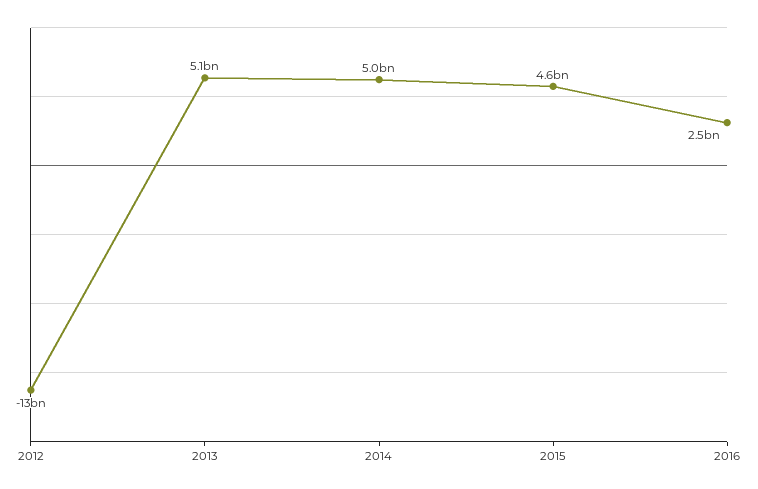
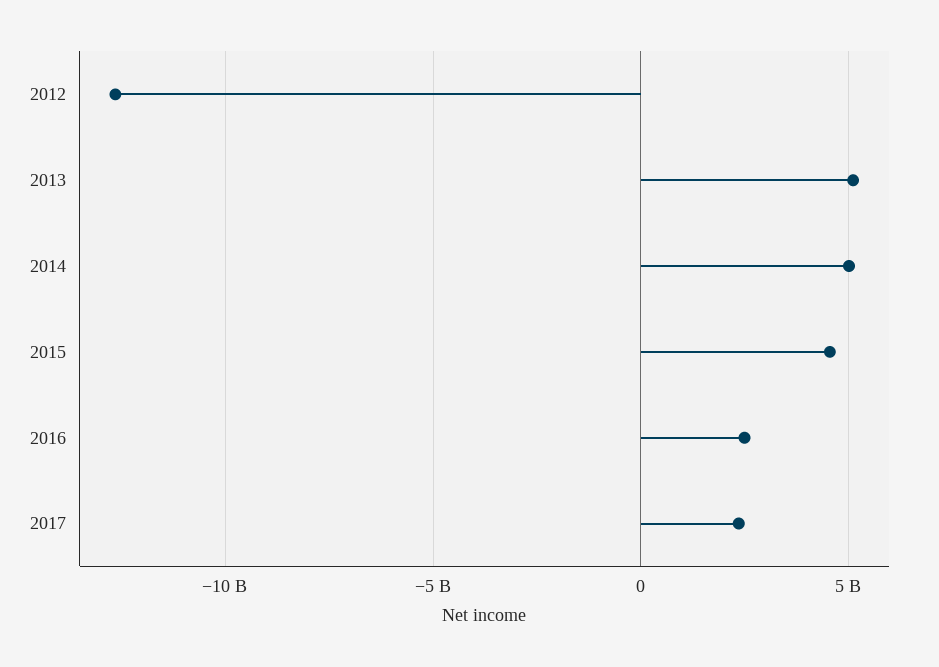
2017: none -> 2500000000

